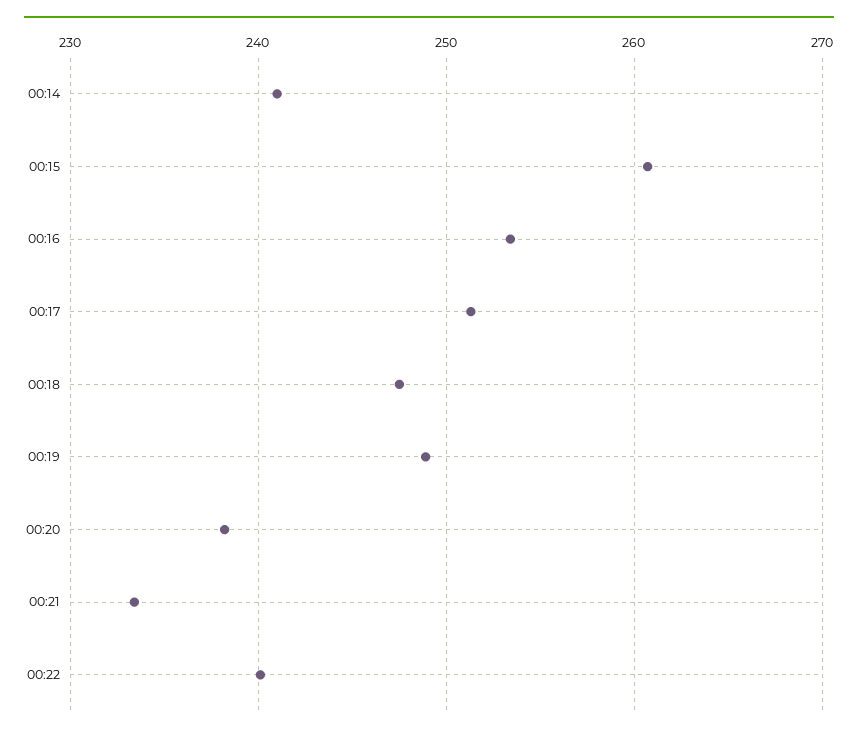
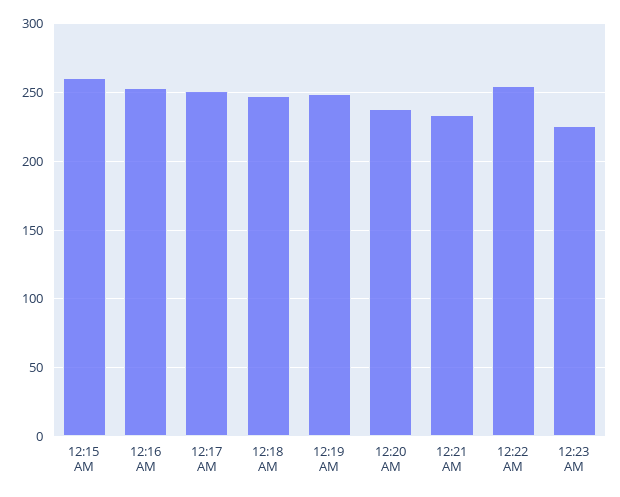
00:14: 241 -> none
00:22: 240 -> 255
12:23 AM: none -> 225

